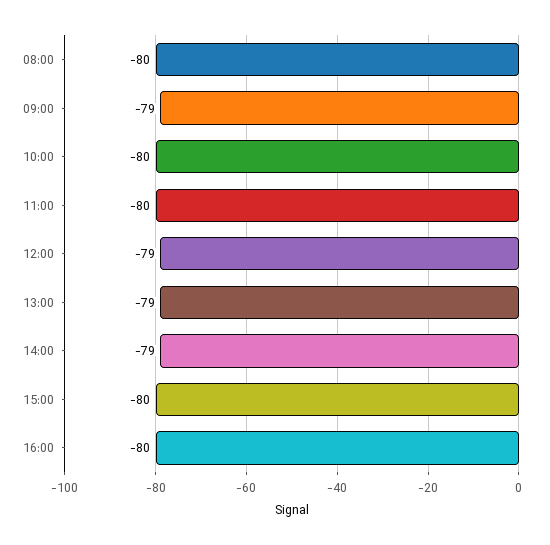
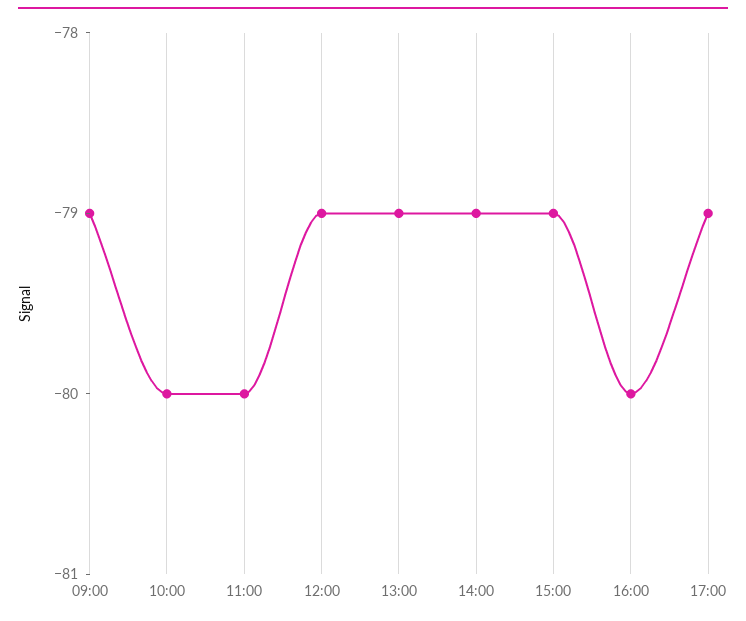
08:00: -80 -> none
15:00: -80 -> -79
17:00: none -> -79

